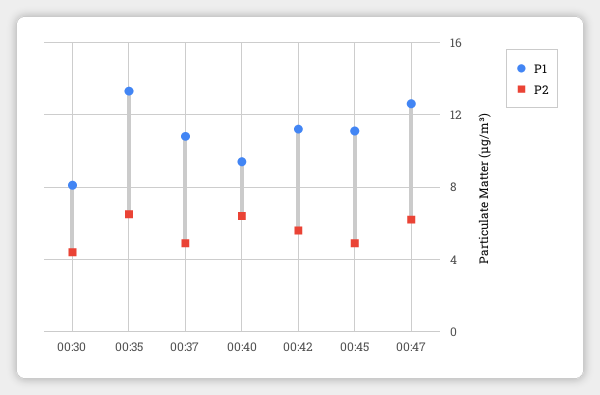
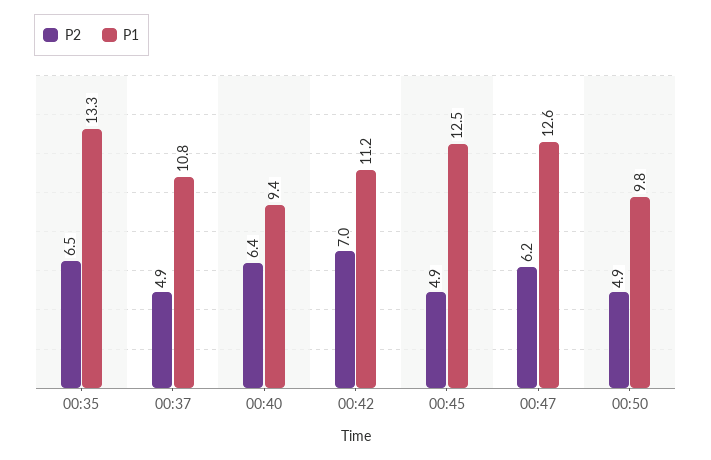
P1, 00:30: 8 -> none
P2, 00:30: 4.5 -> none
P2, 00:42: 5.5 -> 7
P1, 00:45: 11 -> 12.5
P2, 00:50: none -> 4.9
P1, 00:50: none -> 9.8

